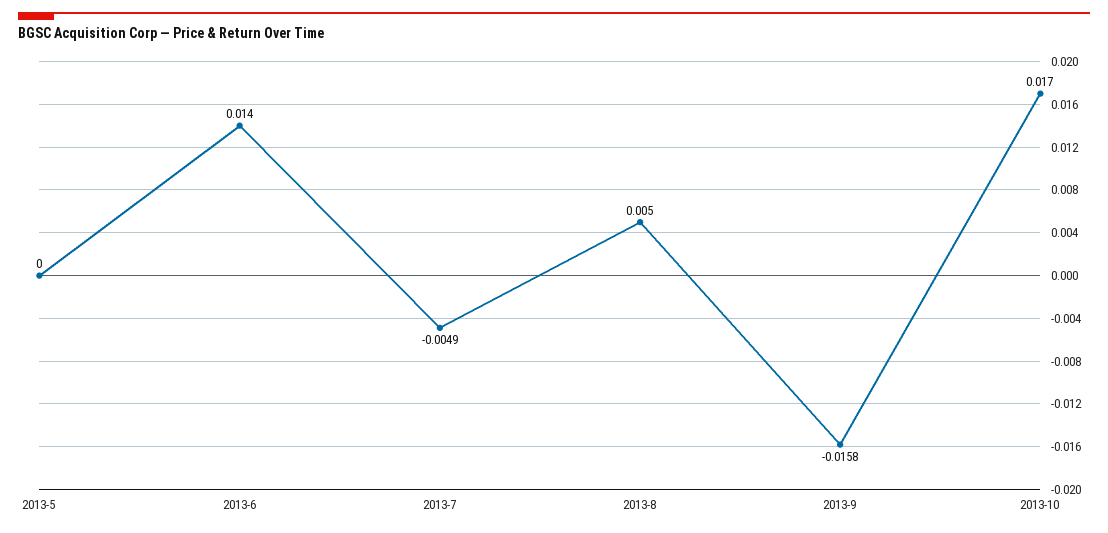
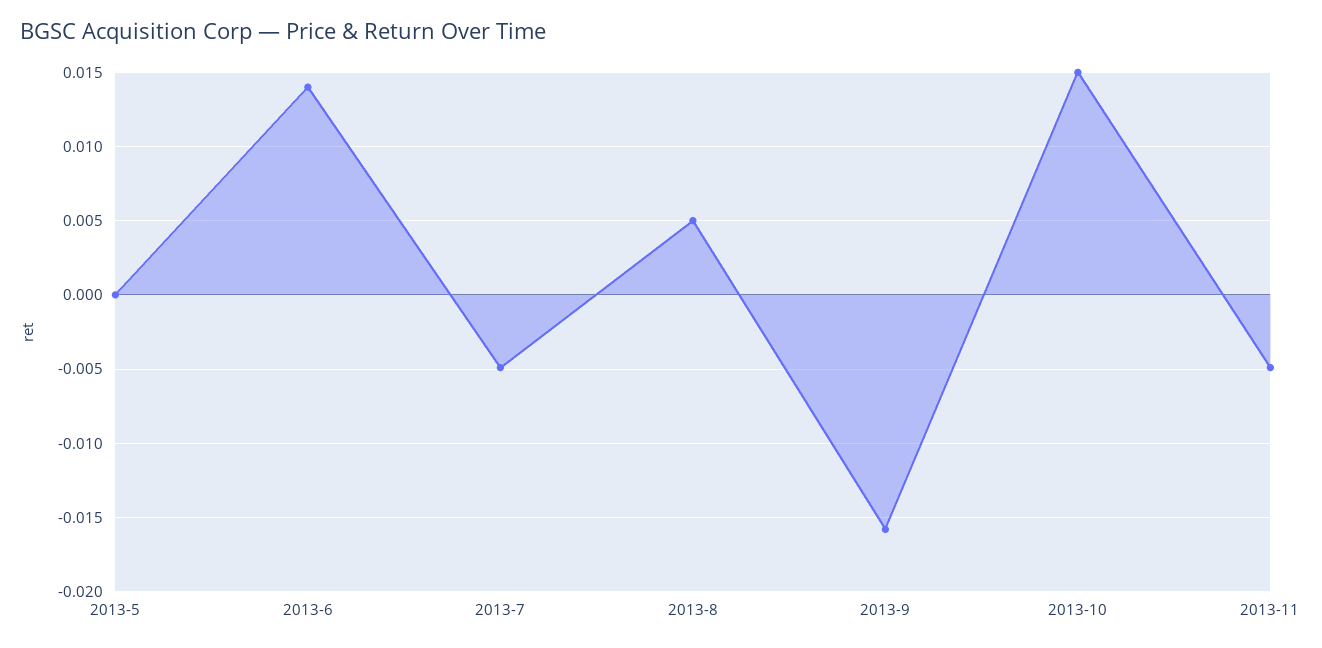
2013-10: 0.017 -> 0.015
2013-11: none -> -0.005

